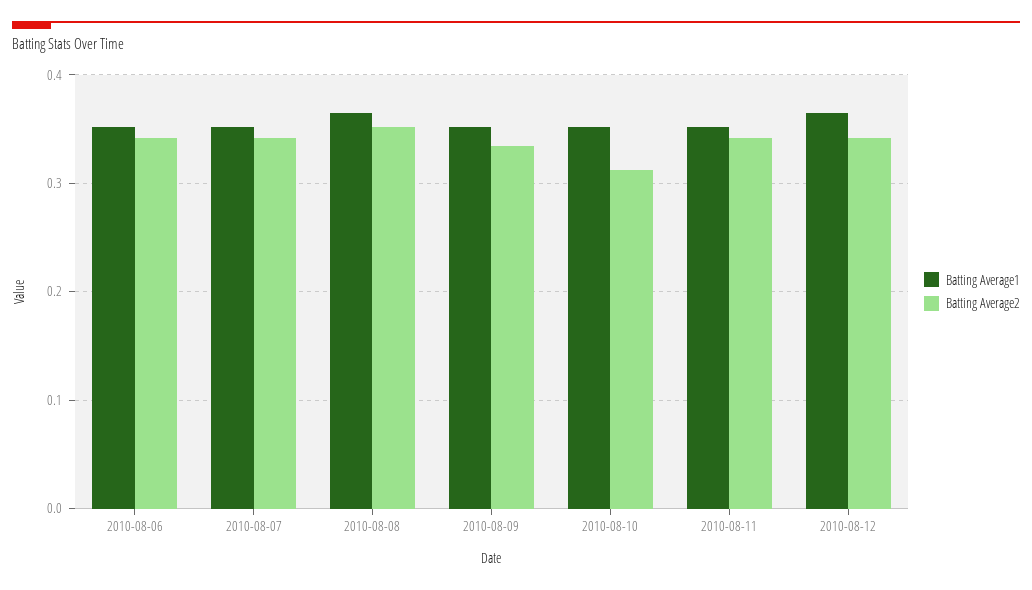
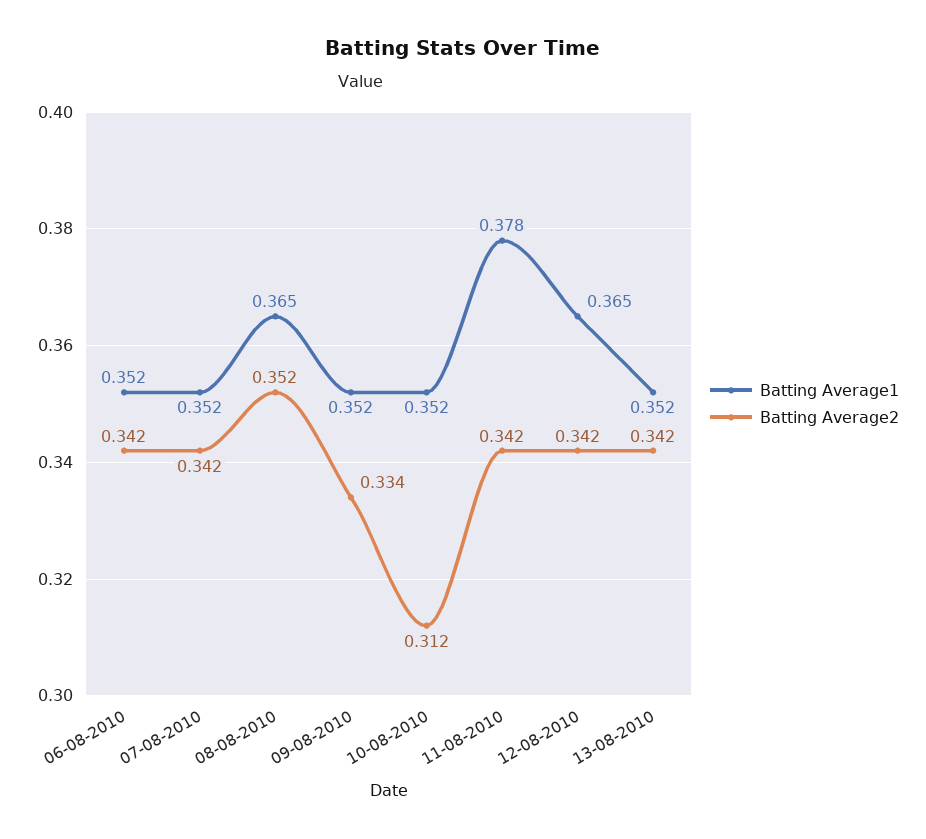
Batting Average1, 2010-08-11: 0.35 -> 0.378
Batting Average1, 13-08-2010: none -> 0.352
Batting Average2, 13-08-2010: none -> 0.342

